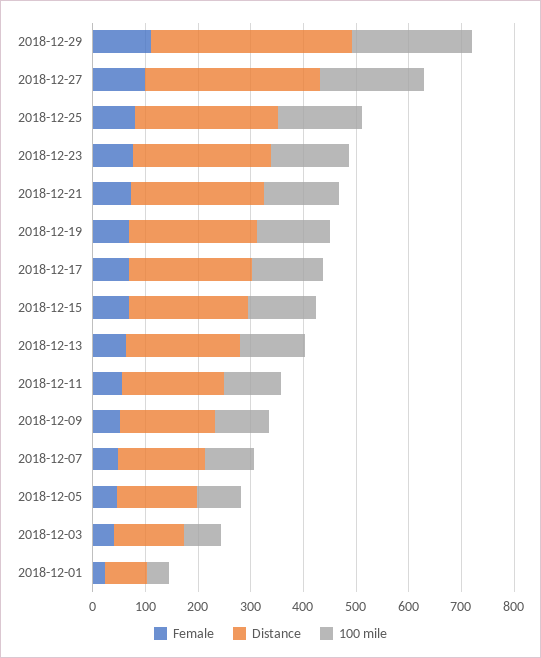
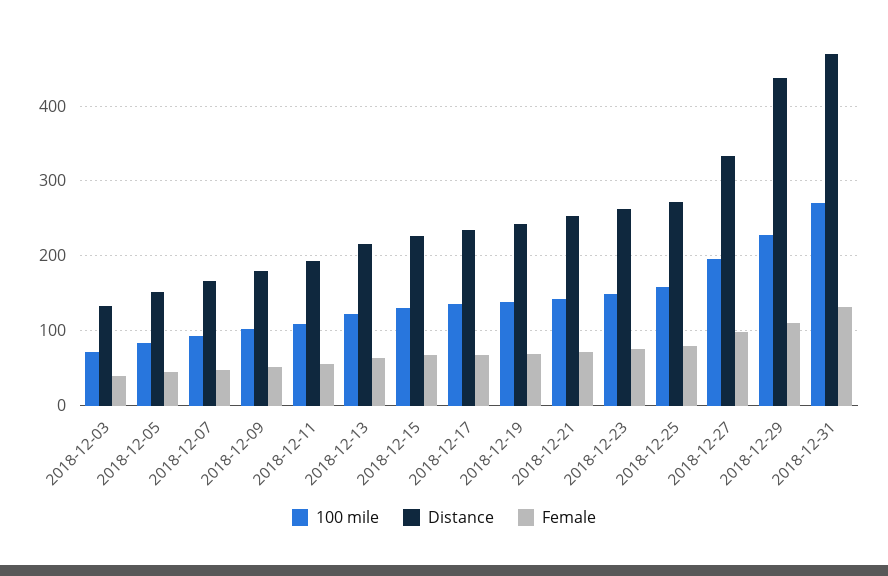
Distance, 2018-12-29: 380 -> 440
Female, 2018-12-01: 20 -> none
Distance, 2018-12-01: 80 -> none
100 mile, 2018-12-01: 40 -> none
100 mile, 2018-12-31: none -> 270
Distance, 2018-12-31: none -> 470
Female, 2018-12-31: none -> 130

